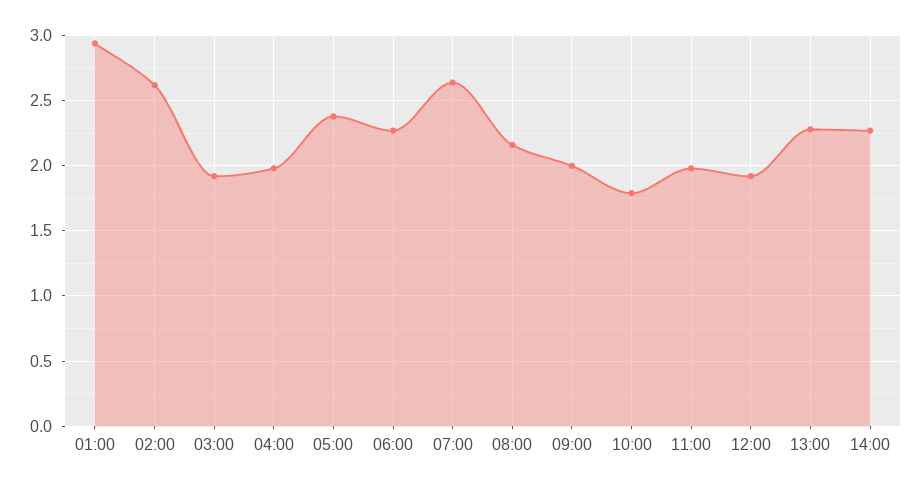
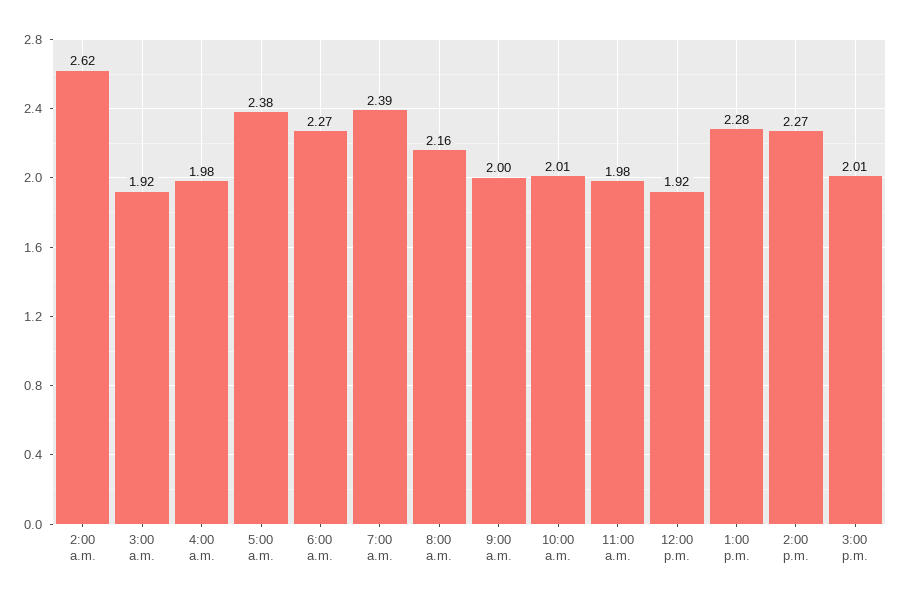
01:00: 2.95 -> none
07:00: 2.65 -> 2.39
10:00: 1.8 -> 2.01
3:00 p.m.: none -> 2.01

